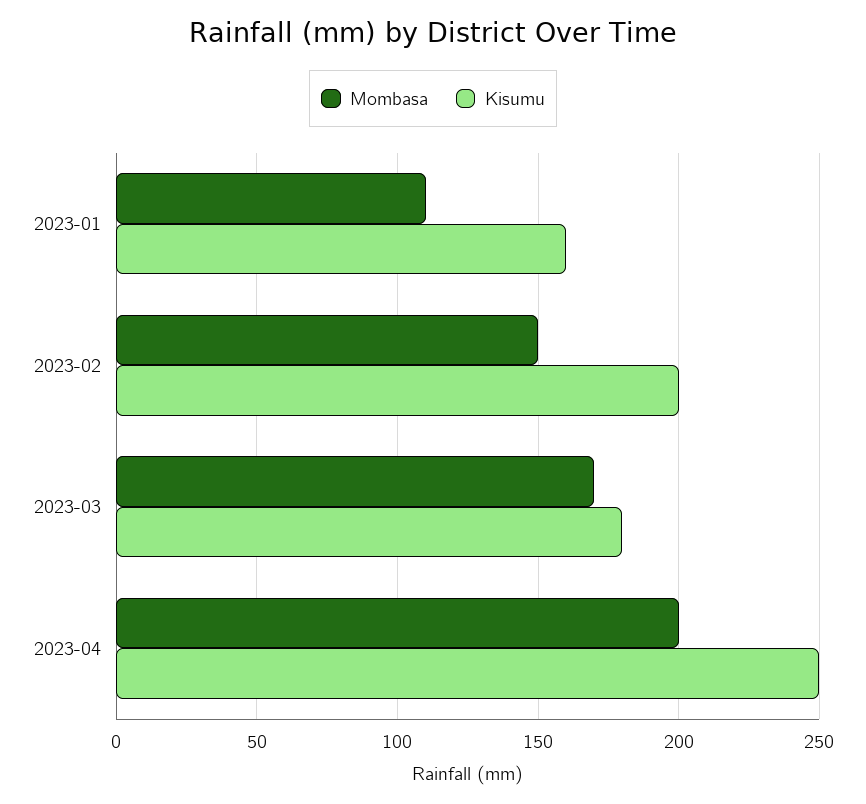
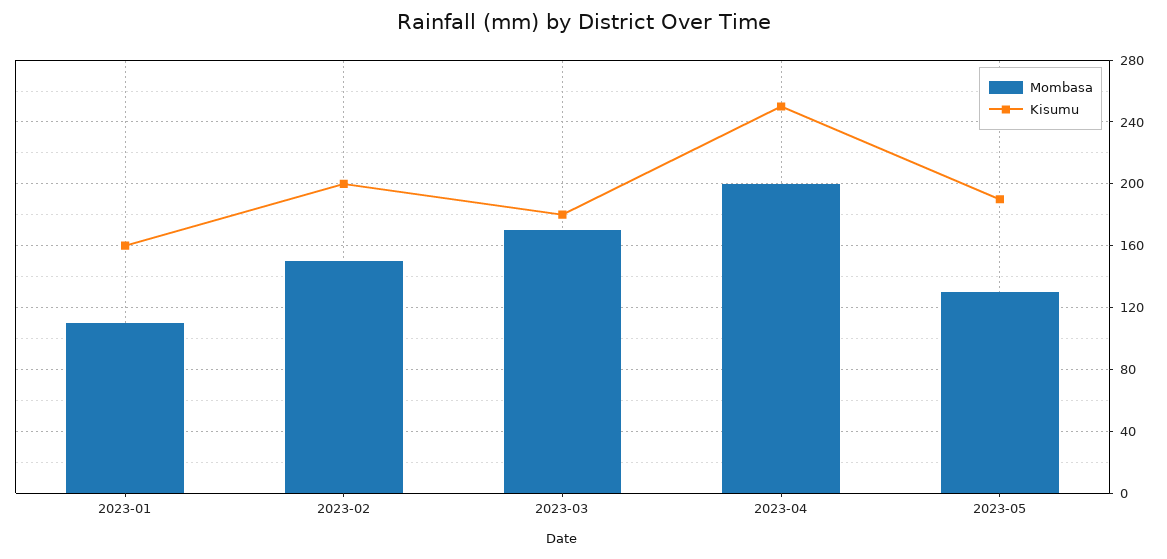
Mombasa, 2023-05: none -> 130
Kisumu, 2023-05: none -> 190

